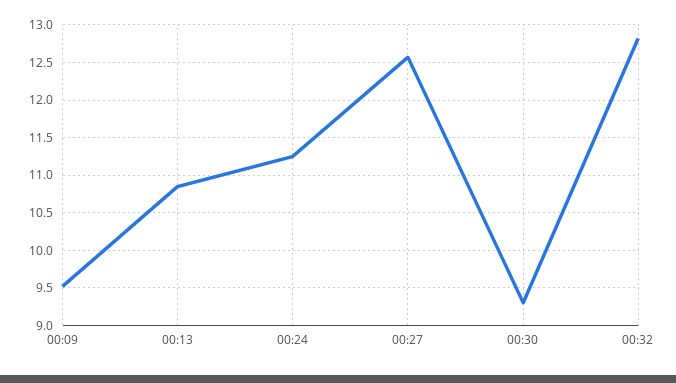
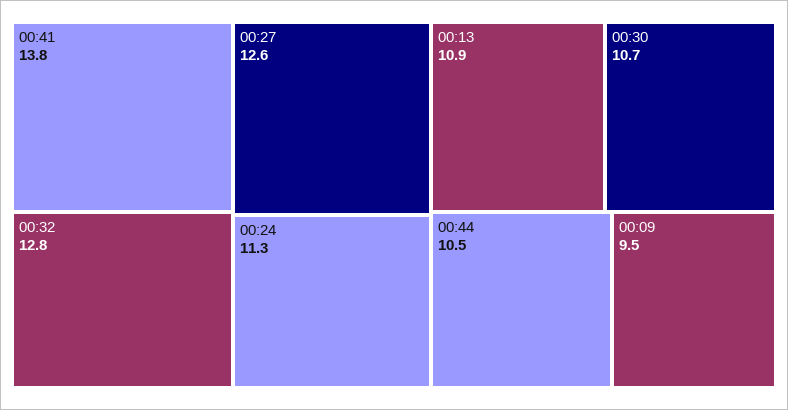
00:30: 9.3 -> 10.7
00:41: none -> 13.8
00:44: none -> 10.5

